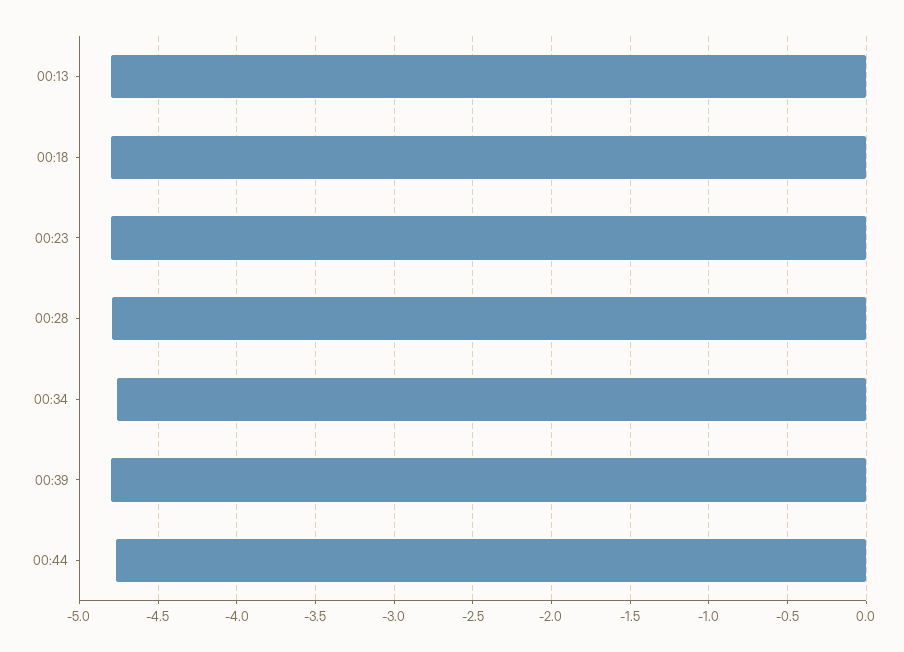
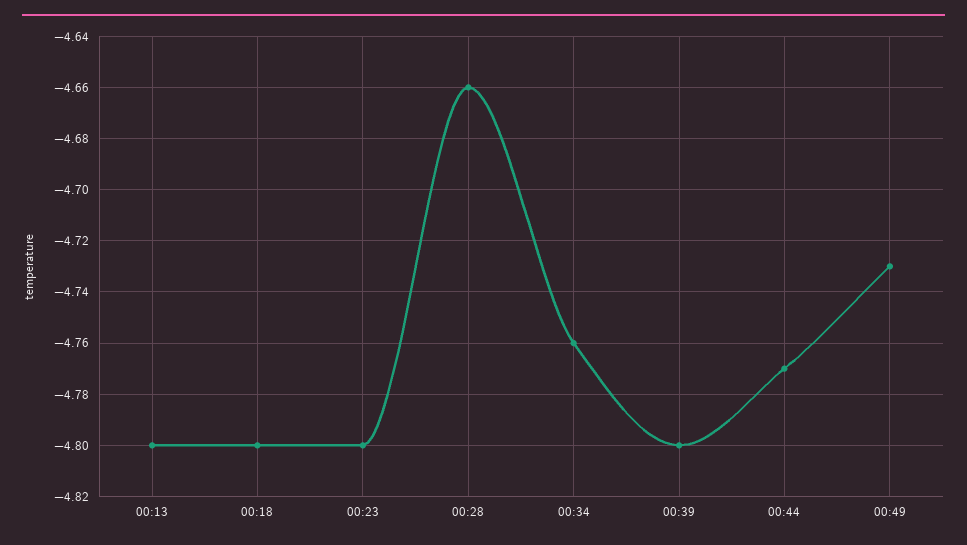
00:28: -4.8 -> -4.66
00:49: none -> -4.73

